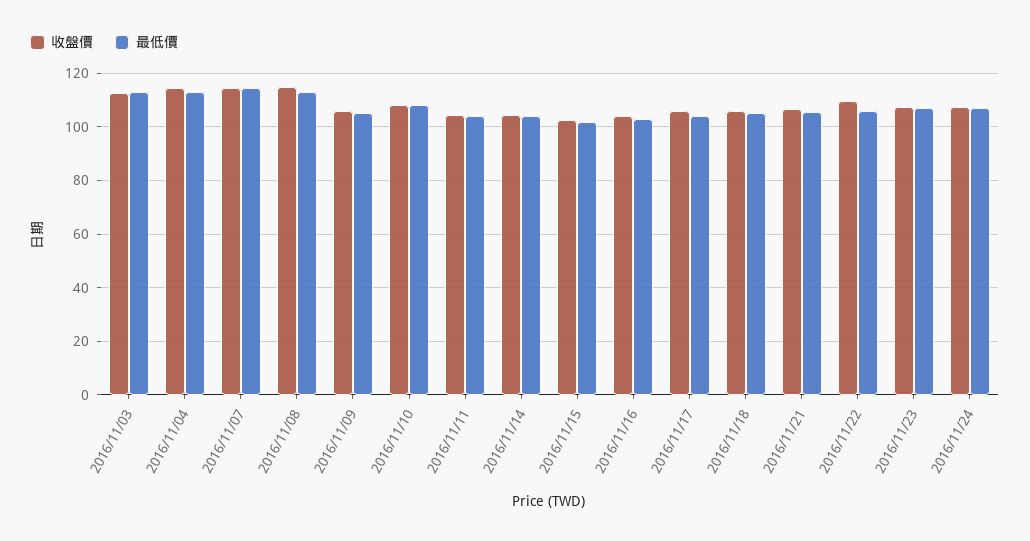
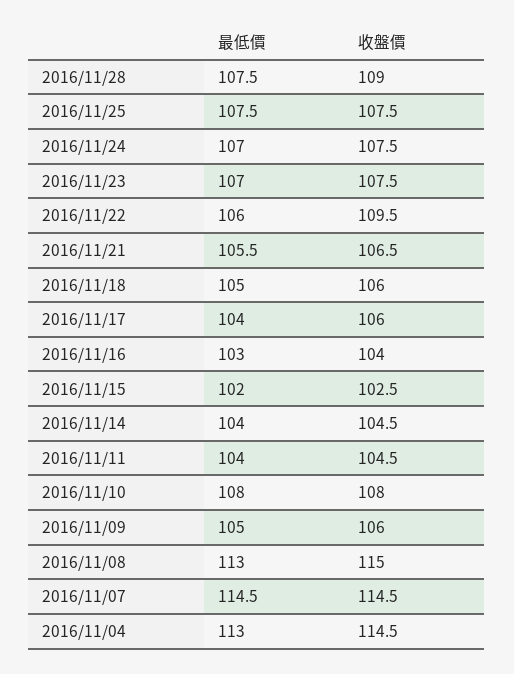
收盤價, 2016/11/03: 112.5 -> none
最低價, 2016/11/03: 112.5 -> none
最低價, 2016/11/28: none -> 107.5
收盤價, 2016/11/28: none -> 109
最低價, 2016/11/25: none -> 107.5
收盤價, 2016/11/25: none -> 107.5

